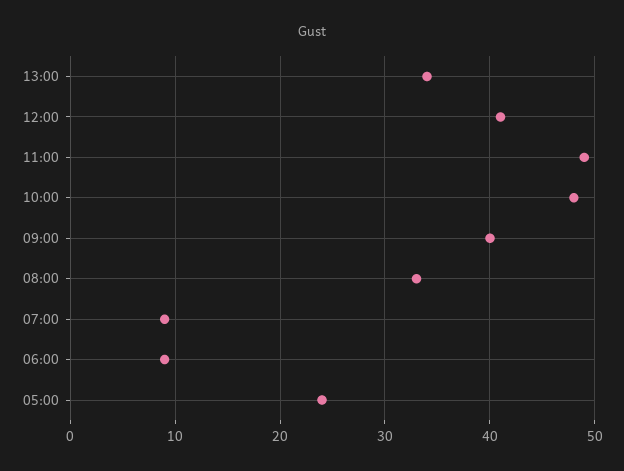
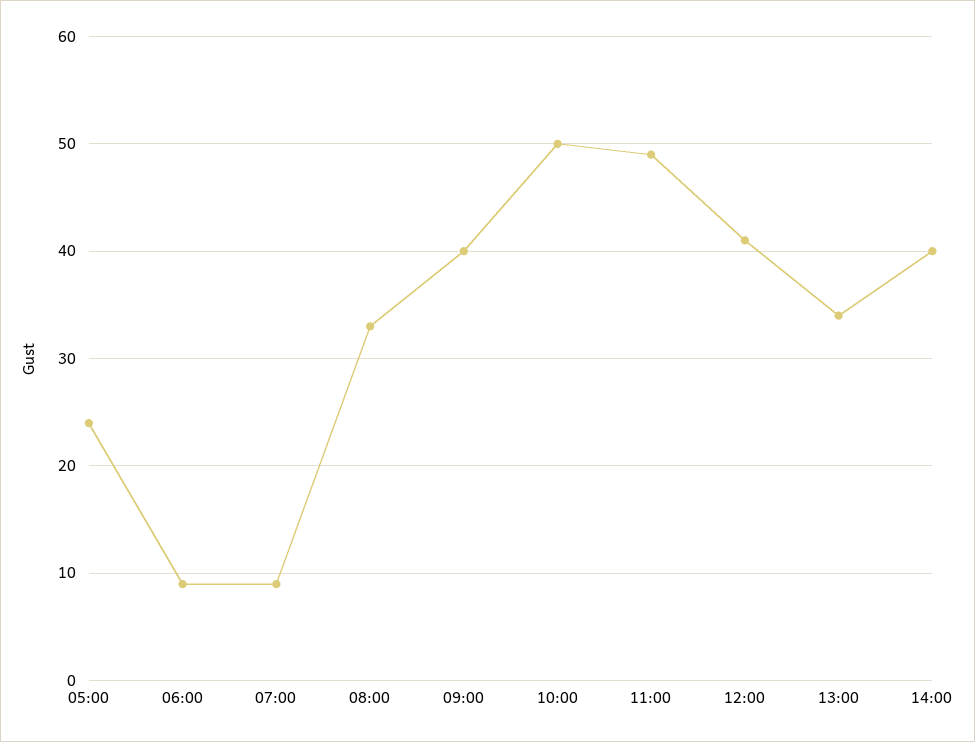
10:00: 48 -> 50
14:00: none -> 40

